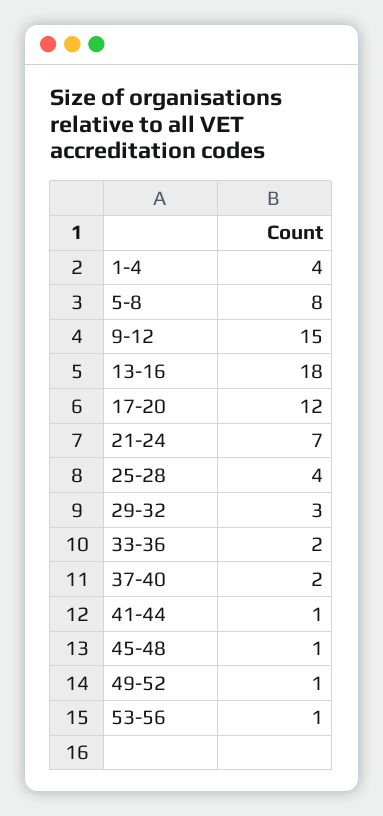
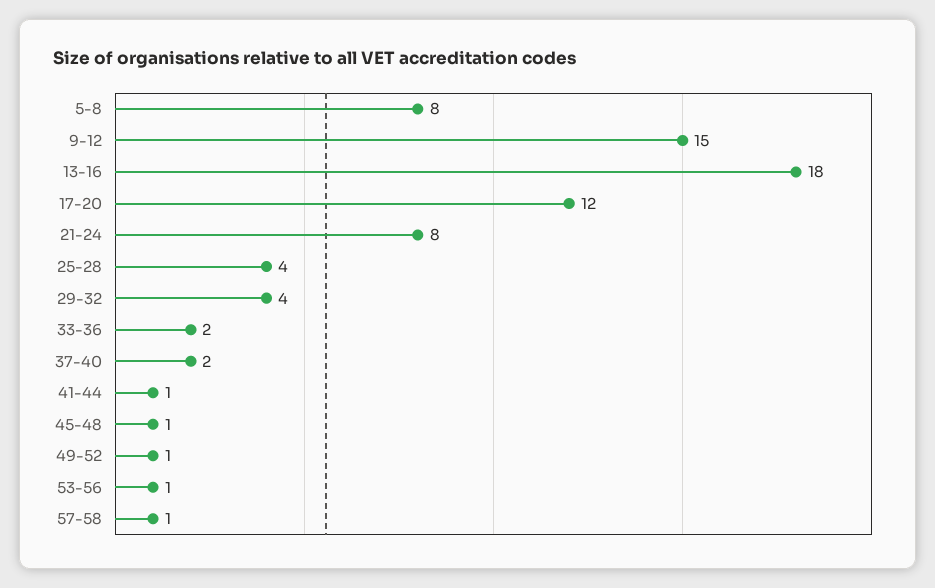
1-4: 4 -> none
21-24: 7 -> 8
29-32: 3 -> 4
57-58: none -> 1

